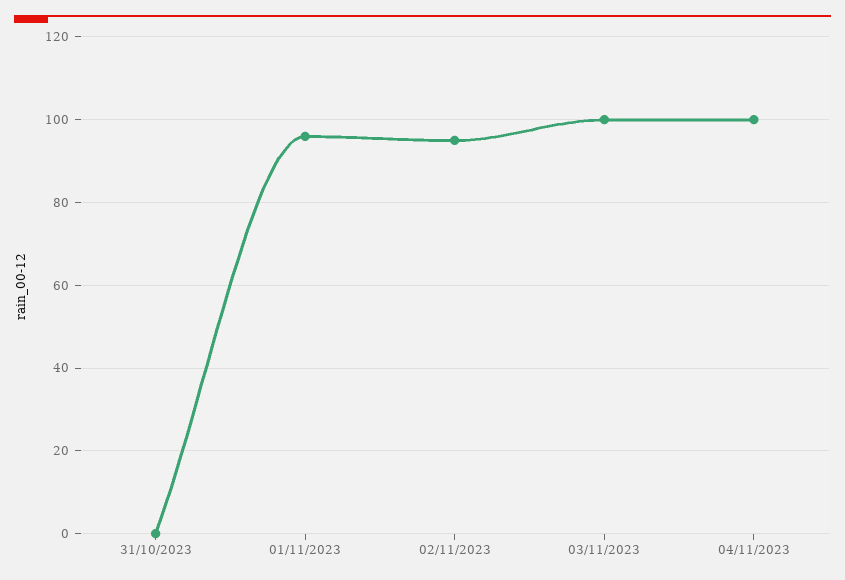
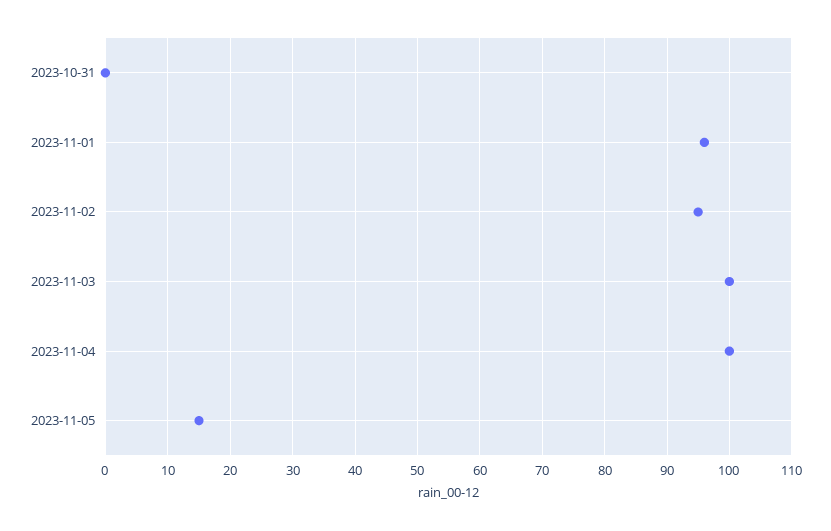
2023-11-05: none -> 15

